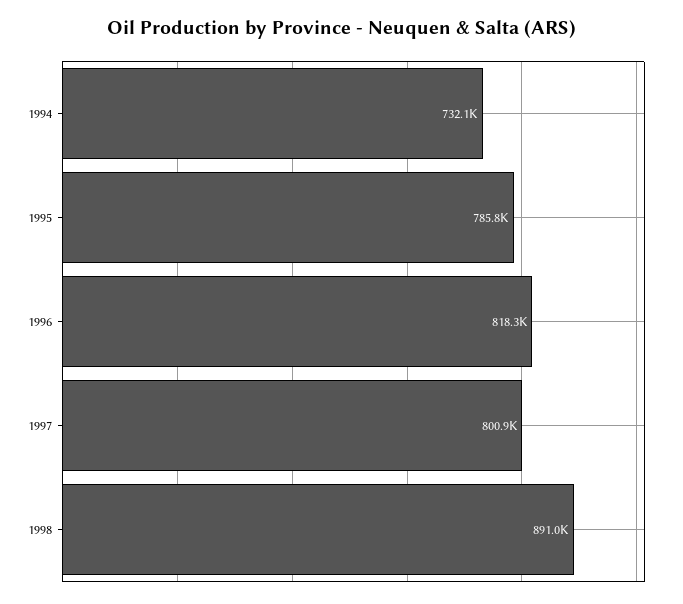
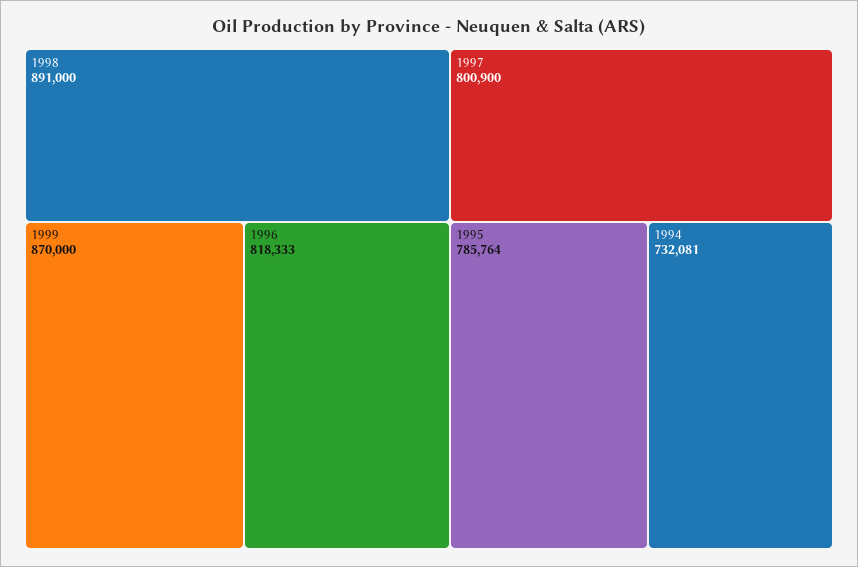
1999: none -> 870000

